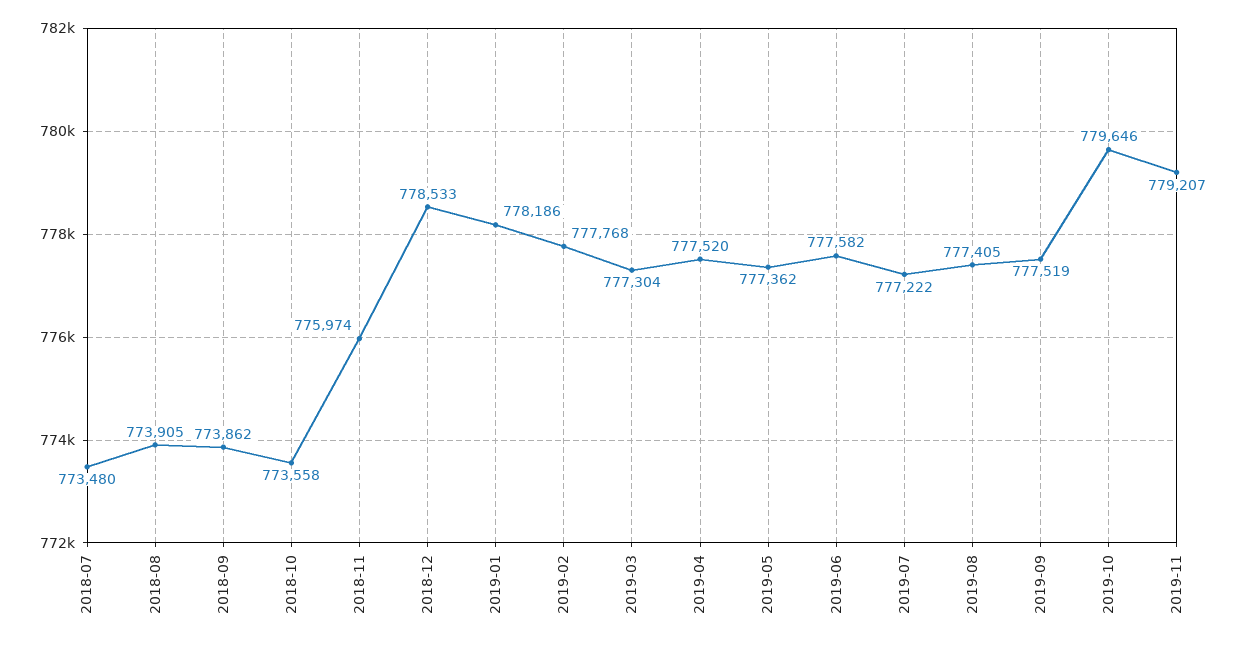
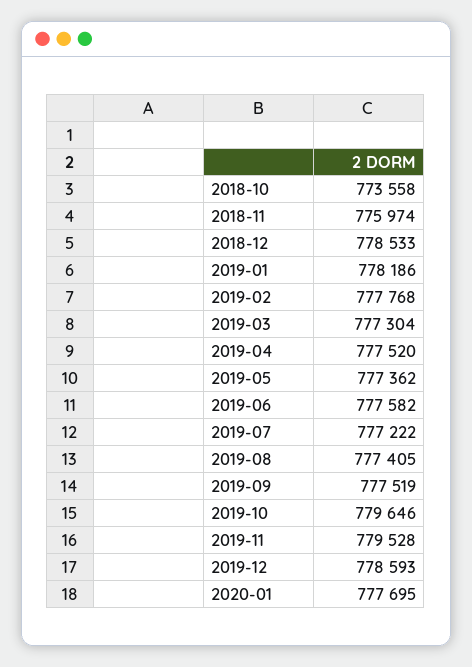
2018-07: 773480 -> none
2018-08: 773905 -> none
2018-09: 773862 -> none
2019-11: 779207 -> 779528
2019-12: none -> 778593
2020-01: none -> 777695

